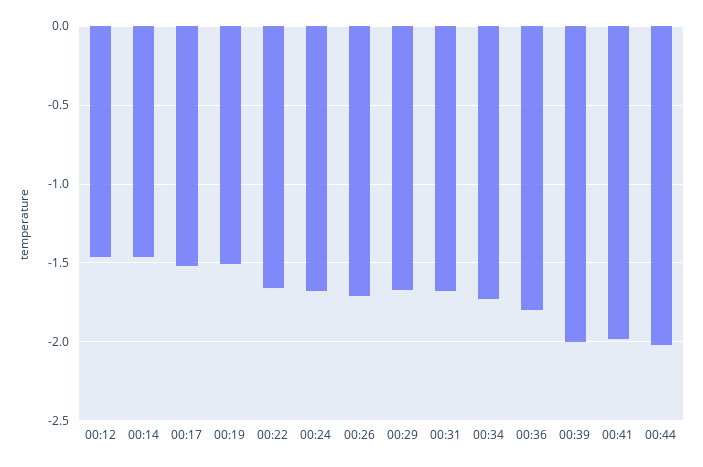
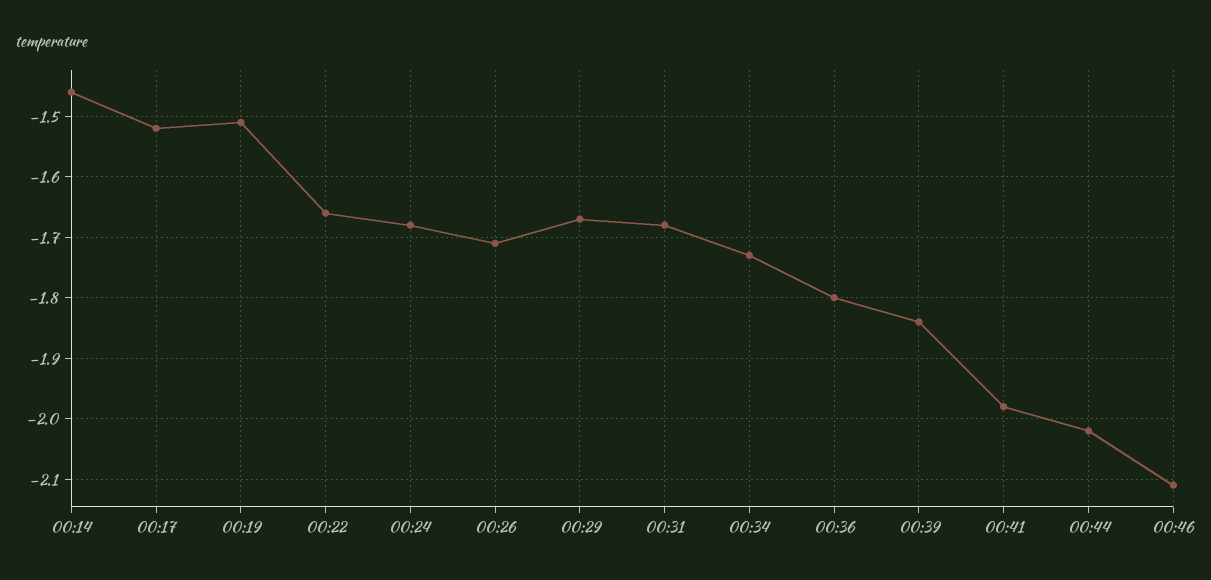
00:12: -1.45 -> none
00:39: -2 -> -1.84
00:46: none -> -2.11

